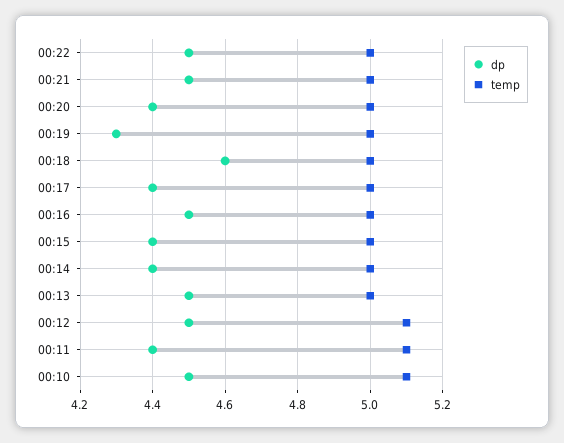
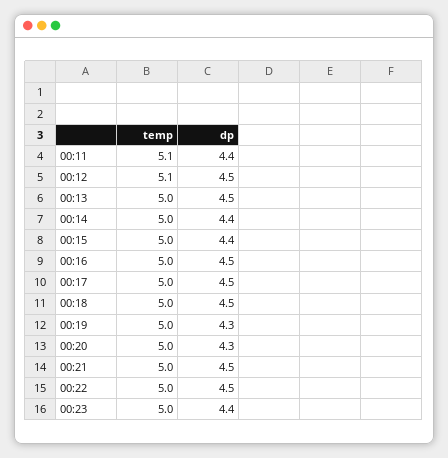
dp, 00:20: 4.4 -> 4.3
dp, 00:18: 4.6 -> 4.5
dp, 00:17: 4.4 -> 4.5
dp, 00:10: 4.5 -> none
temp, 00:10: 5.1 -> none
temp, 00:23: none -> 5
dp, 00:23: none -> 4.4

